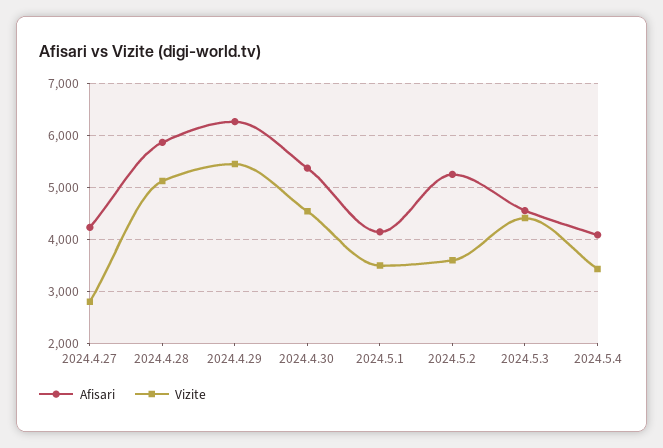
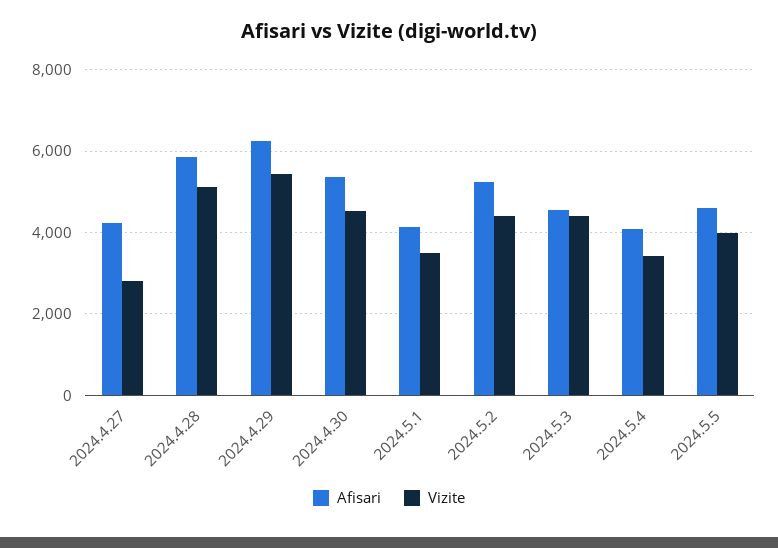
Vizite, 2024.5.2: 3600 -> 4400
Afisari, 2024.5.5: none -> 4600
Vizite, 2024.5.5: none -> 4000

